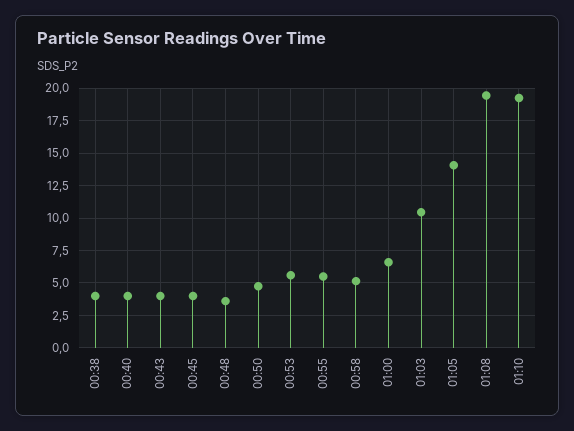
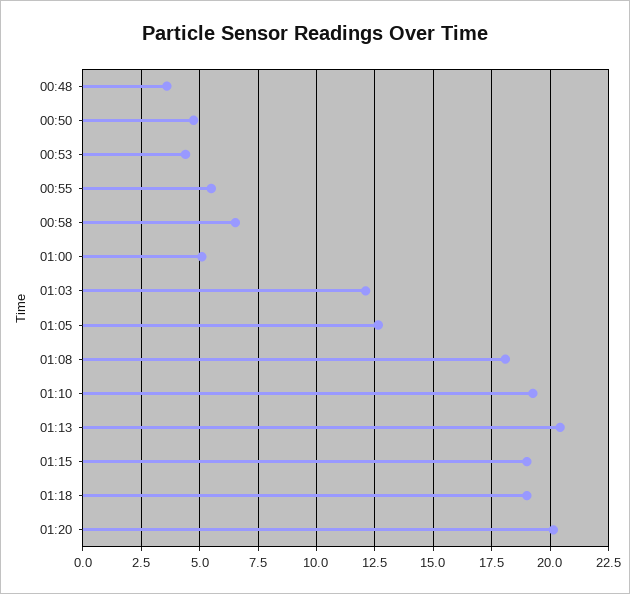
00:38: 4 -> none
00:40: 4 -> none
00:43: 4 -> none
00:45: 4 -> none
00:53: 5.5 -> 4.5
00:58: 5 -> 6.5
01:00: 6.5 -> 5
01:03: 10.5 -> 12
01:05: 14 -> 12.5
01:08: 19.5 -> 18
01:13: none -> 20.5
01:15: none -> 19
01:18: none -> 19
01:20: none -> 20

